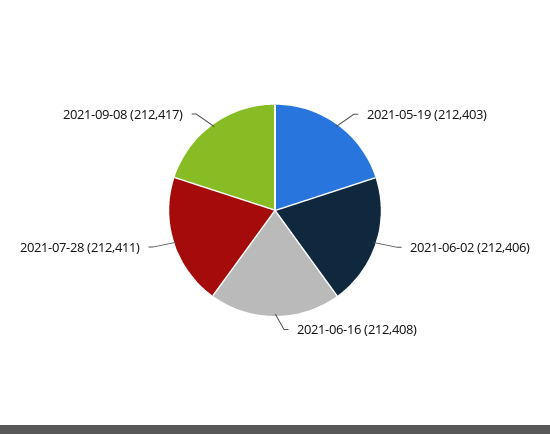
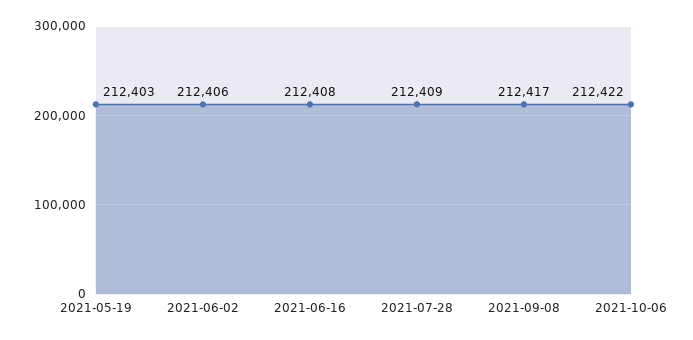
2021-07-28: 212411 -> 212409
2021-10-06: none -> 212422

